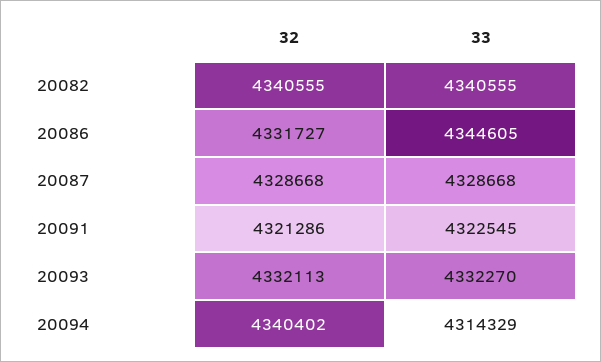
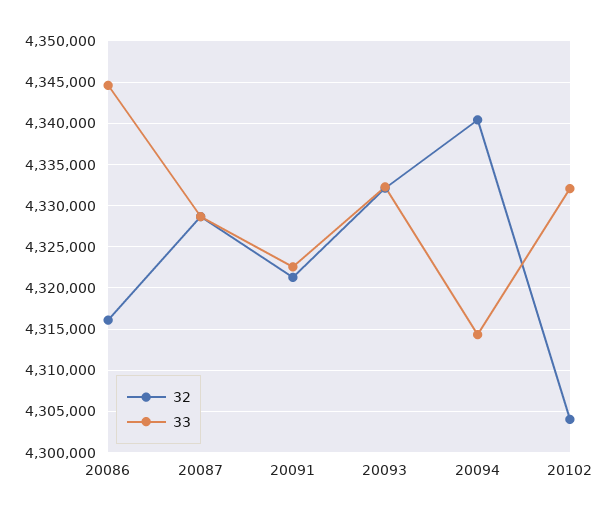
32, 20082: 4340555 -> none
33, 20082: 4340555 -> none
32, 20086: 4331727 -> 4316000
32, 20102: none -> 4304000
33, 20102: none -> 4332000

